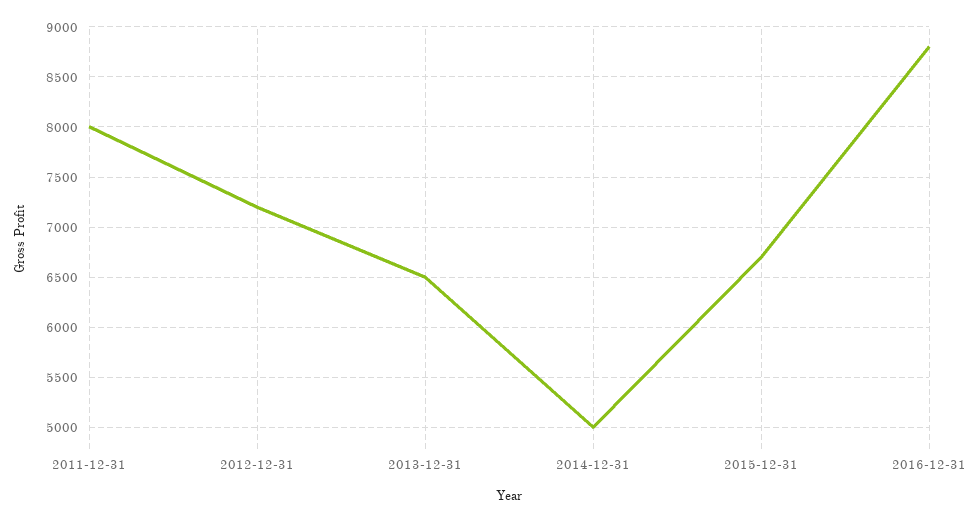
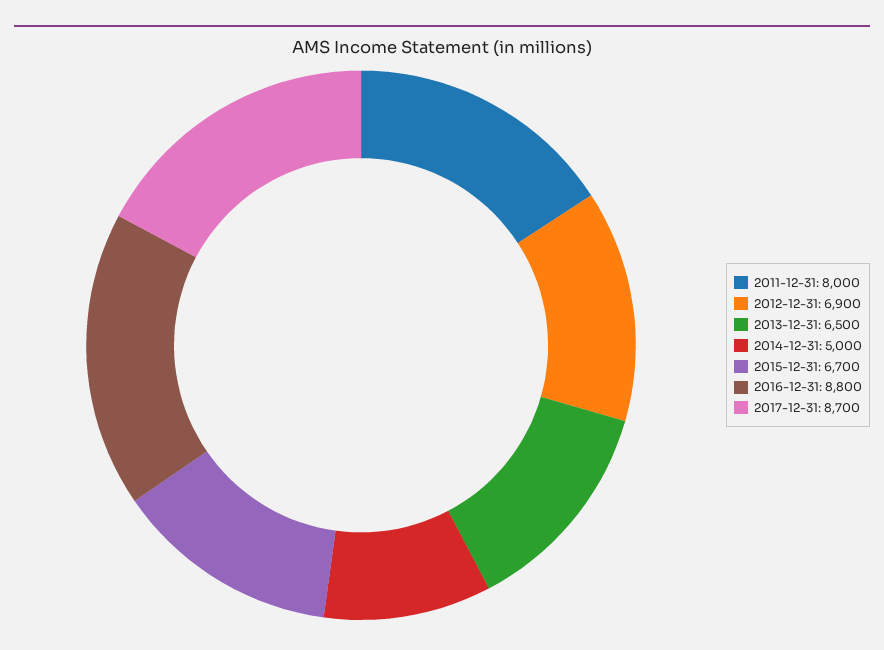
2012-12-31: 7200 -> 6900
2017-12-31: none -> 8700

